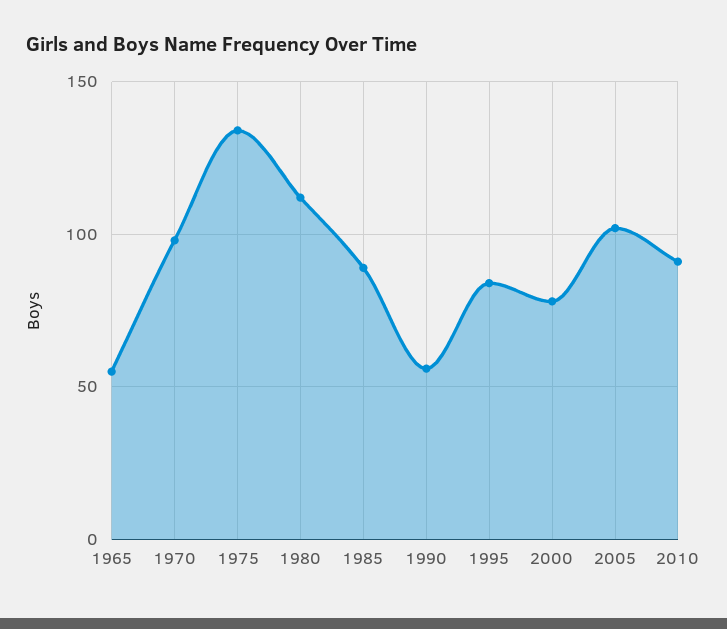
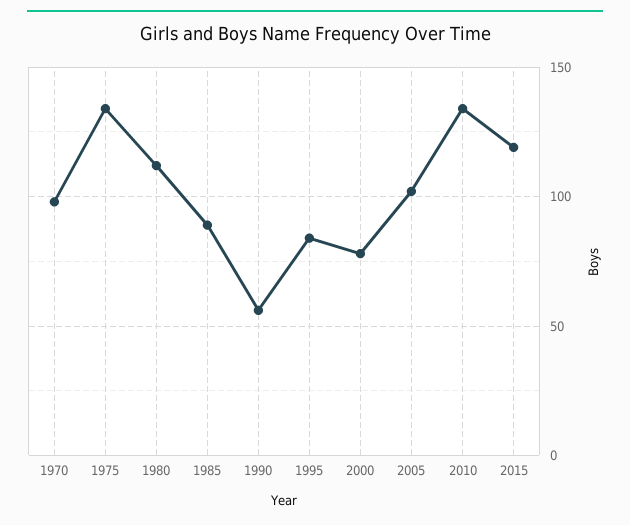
1965: 55 -> none
2010: 90 -> 135
2015: none -> 120

